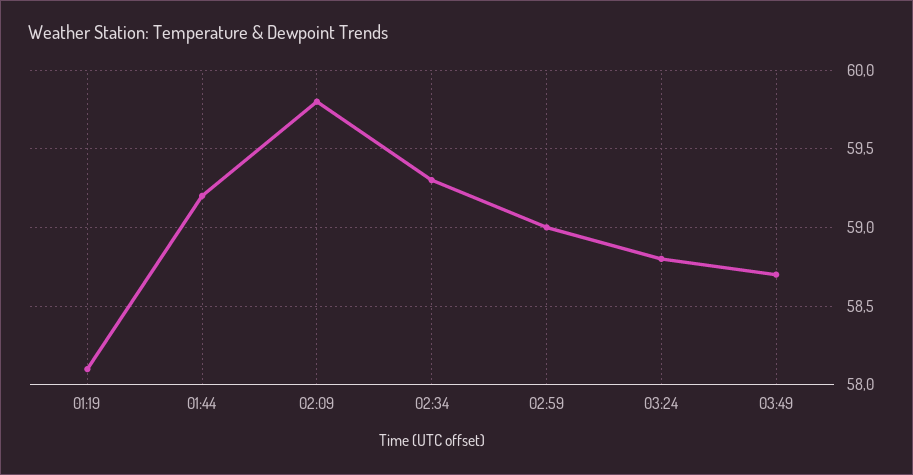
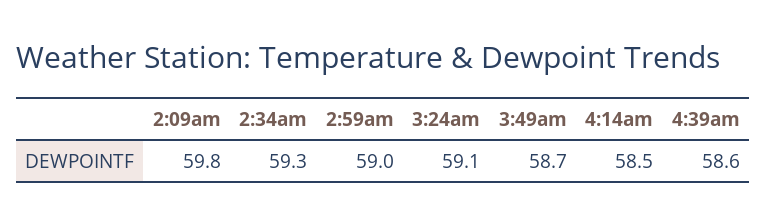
01:19: 58.1 -> none
01:44: 59.2 -> none
03:24: 58.8 -> 59.1
4:14am: none -> 58.5
4:39am: none -> 58.6

